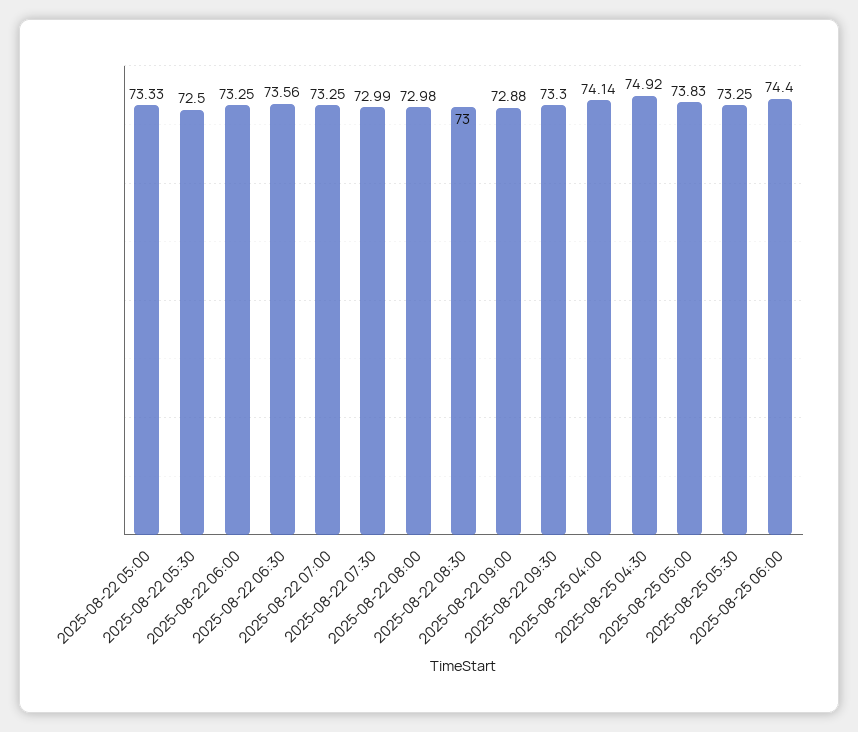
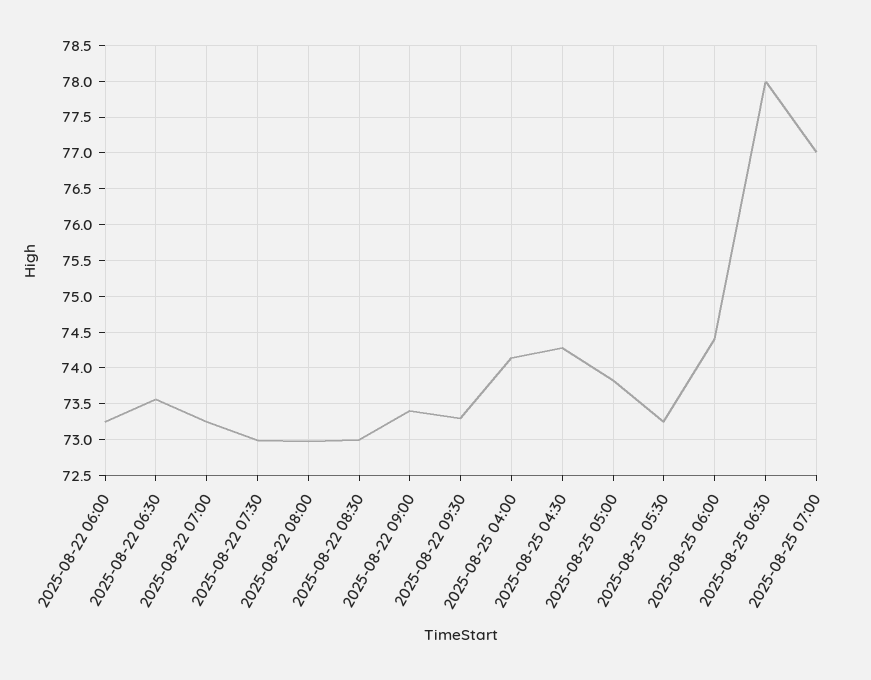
2025-08-22 05:00: 73.33 -> none
2025-08-22 05:30: 72.5 -> none
2025-08-22 09:00: 72.88 -> 73.4
2025-08-25 04:30: 74.92 -> 74.3
2025-08-25 06:30: none -> 78
2025-08-25 07:00: none -> 77

